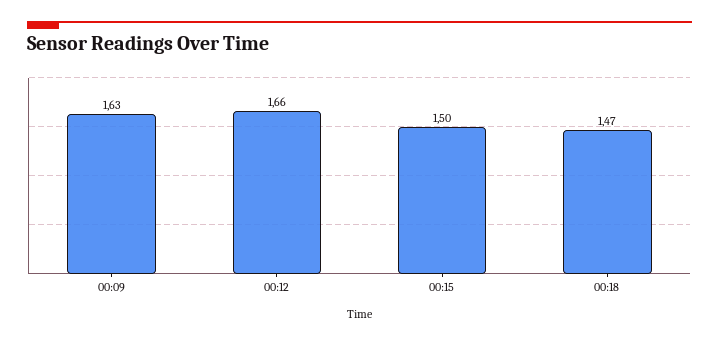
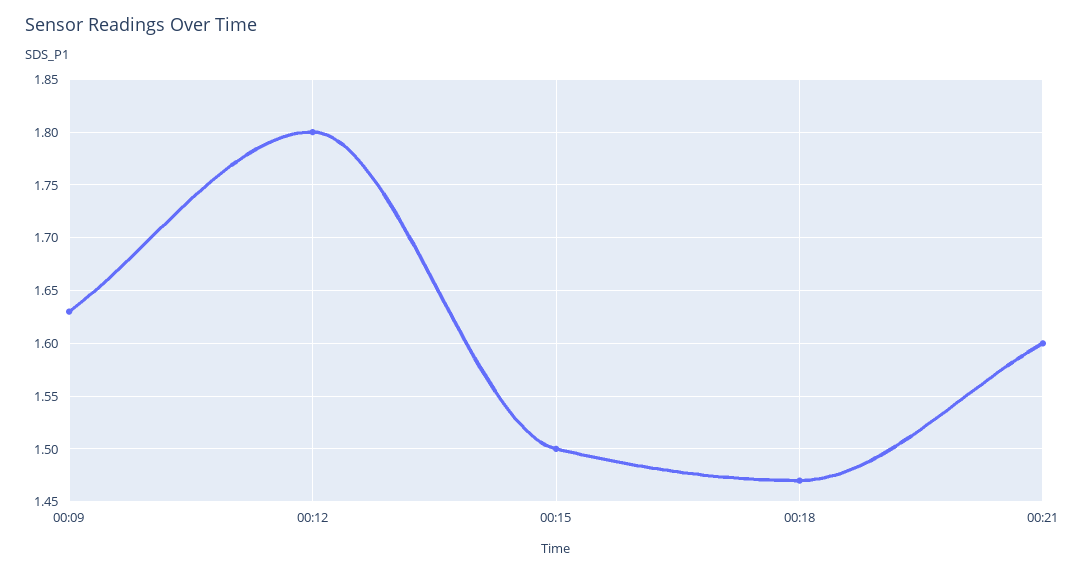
00:12: 1.66 -> 1.8
00:21: none -> 1.6

